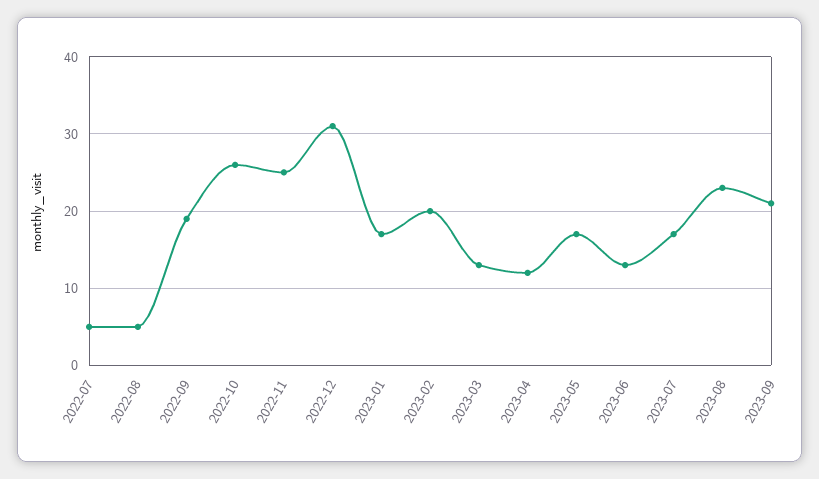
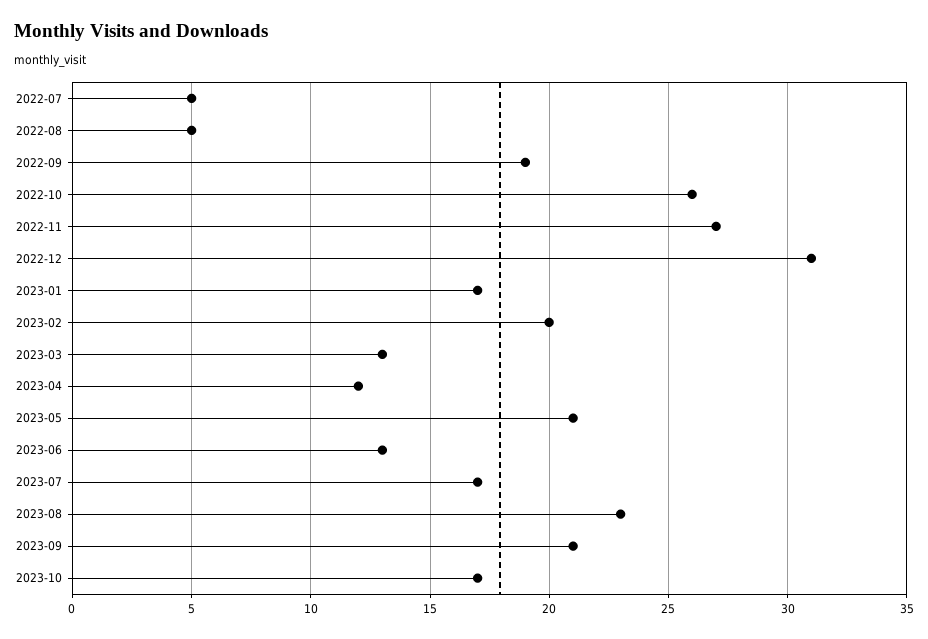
2022-11: 25 -> 27
2023-05: 17 -> 21
2023-10: none -> 17

